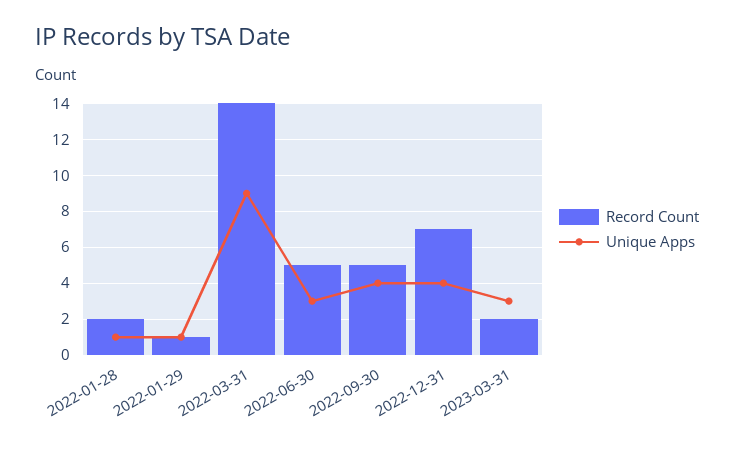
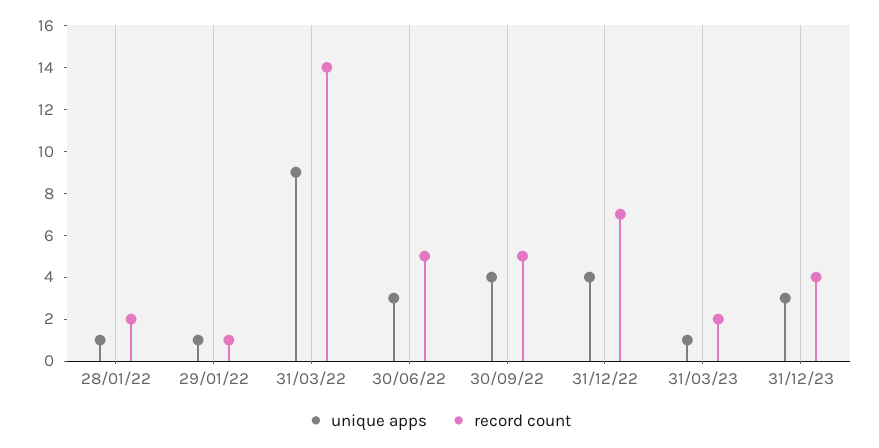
Unique Apps, 2023-03-31: 3 -> 1
Unique Apps, 31/12/23: none -> 3
Record Count, 31/12/23: none -> 4

